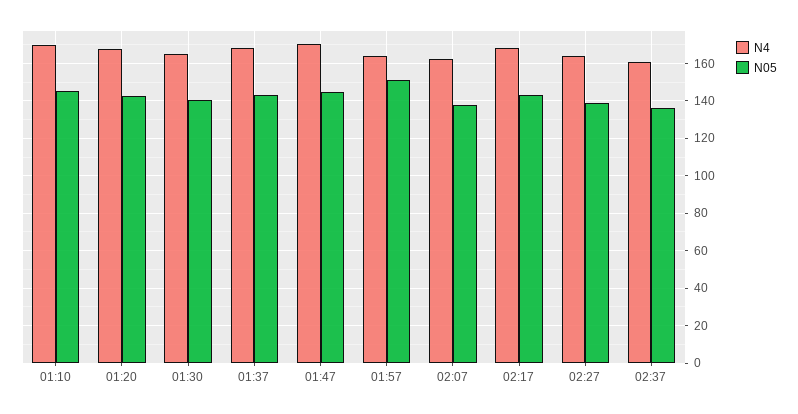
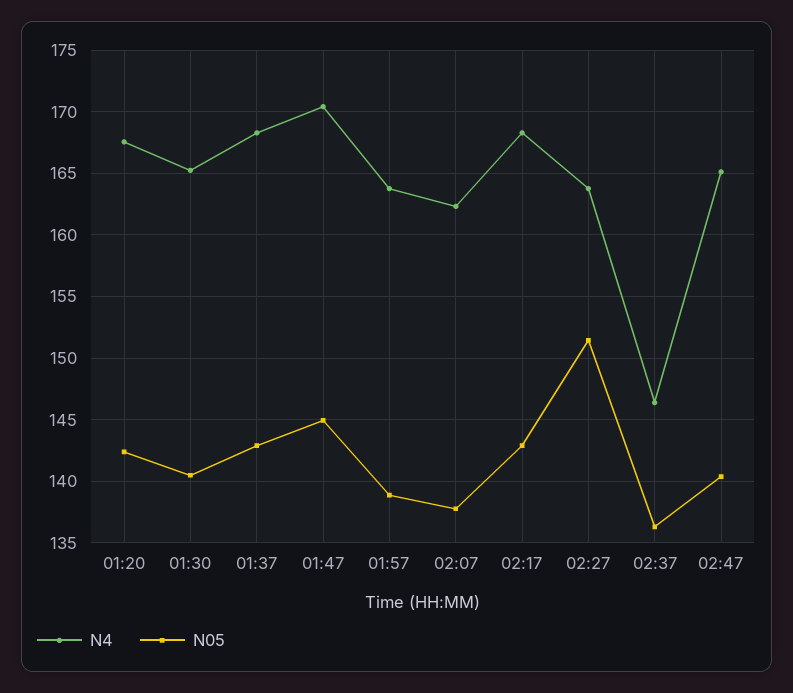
N4, 01:10: 170 -> none
N05, 01:10: 145 -> none
N05, 01:57: 150 -> 139
N05, 02:27: 140 -> 151.5
N4, 02:37: 160 -> 146.5
N4, 02:47: none -> 165
N05, 02:47: none -> 140.5

